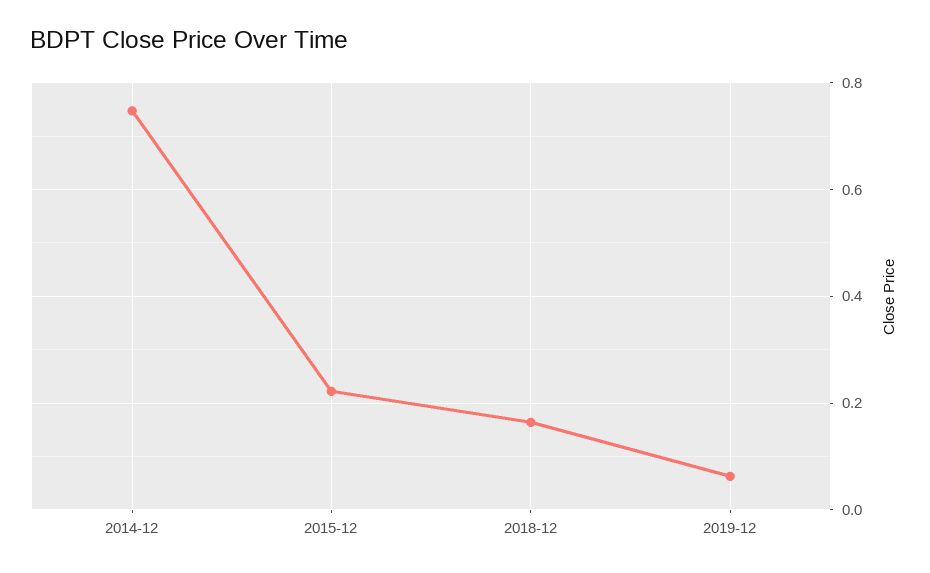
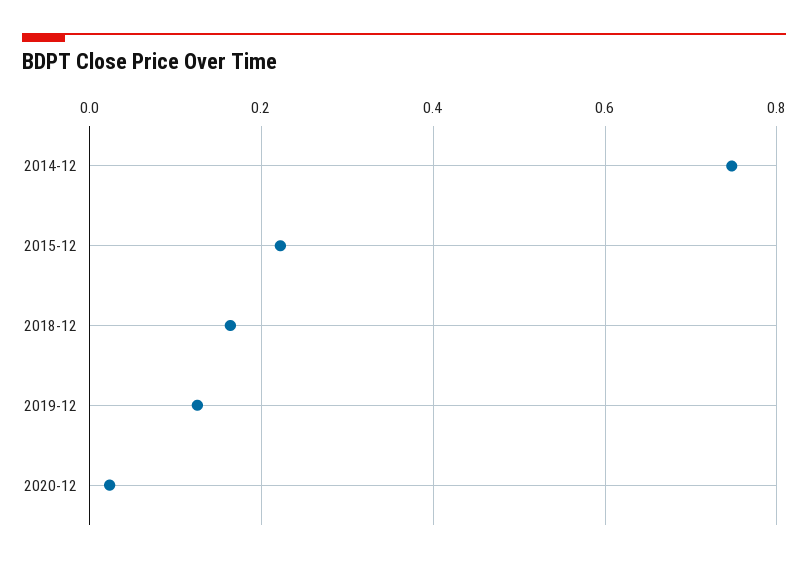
2019-12: 0.06 -> 0.12
2020-12: none -> 0.02

